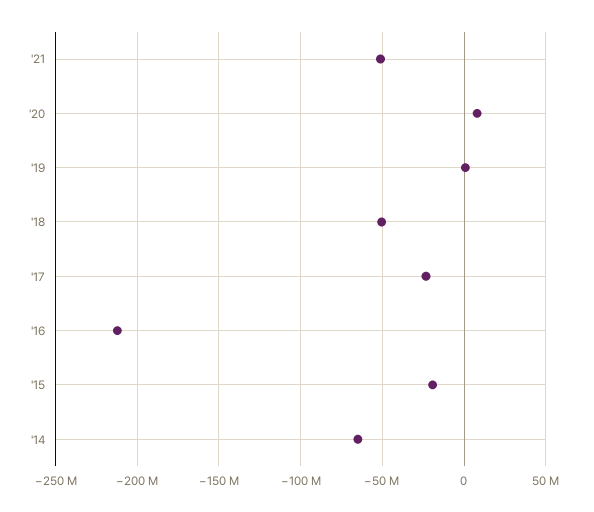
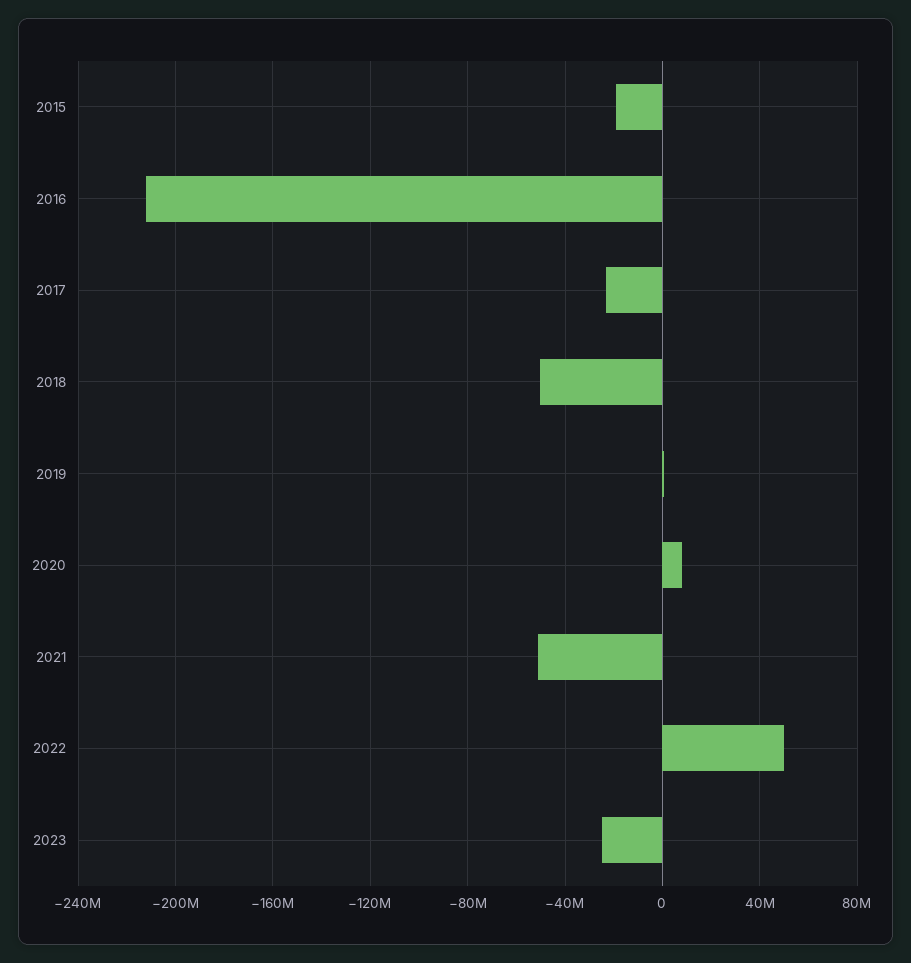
'14: -65000000 -> none
2022: none -> 50000000
2023: none -> -25000000

